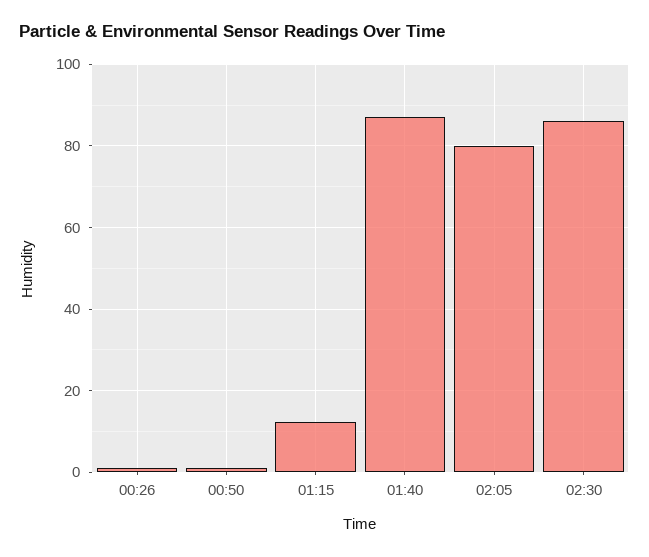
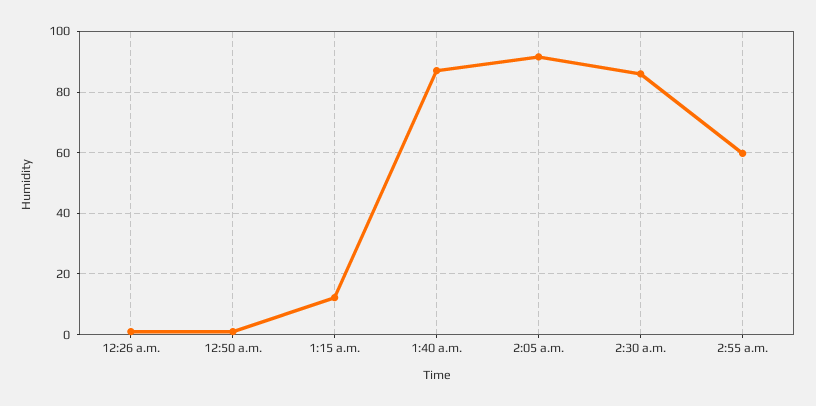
02:05: 80 -> 92
2:55 a.m.: none -> 60

